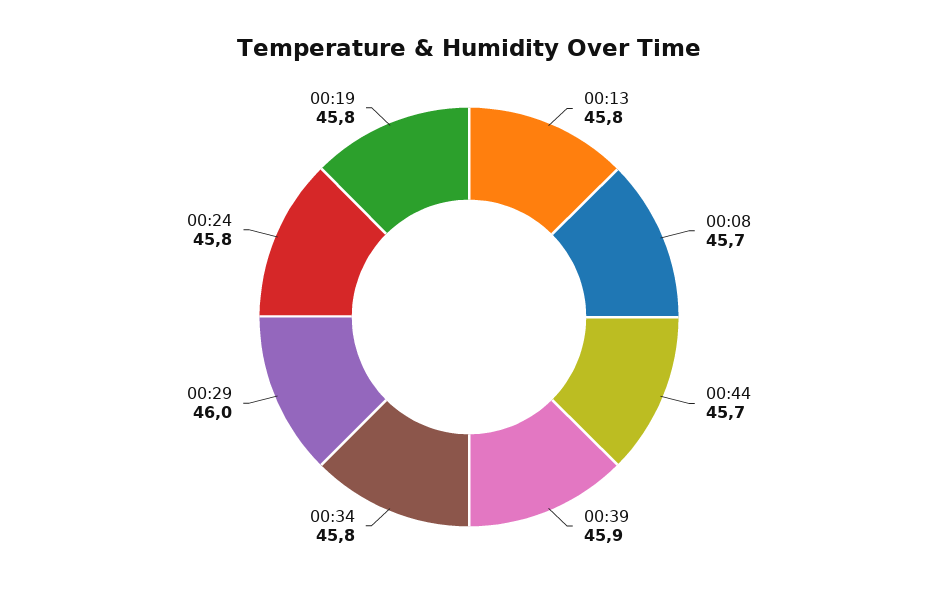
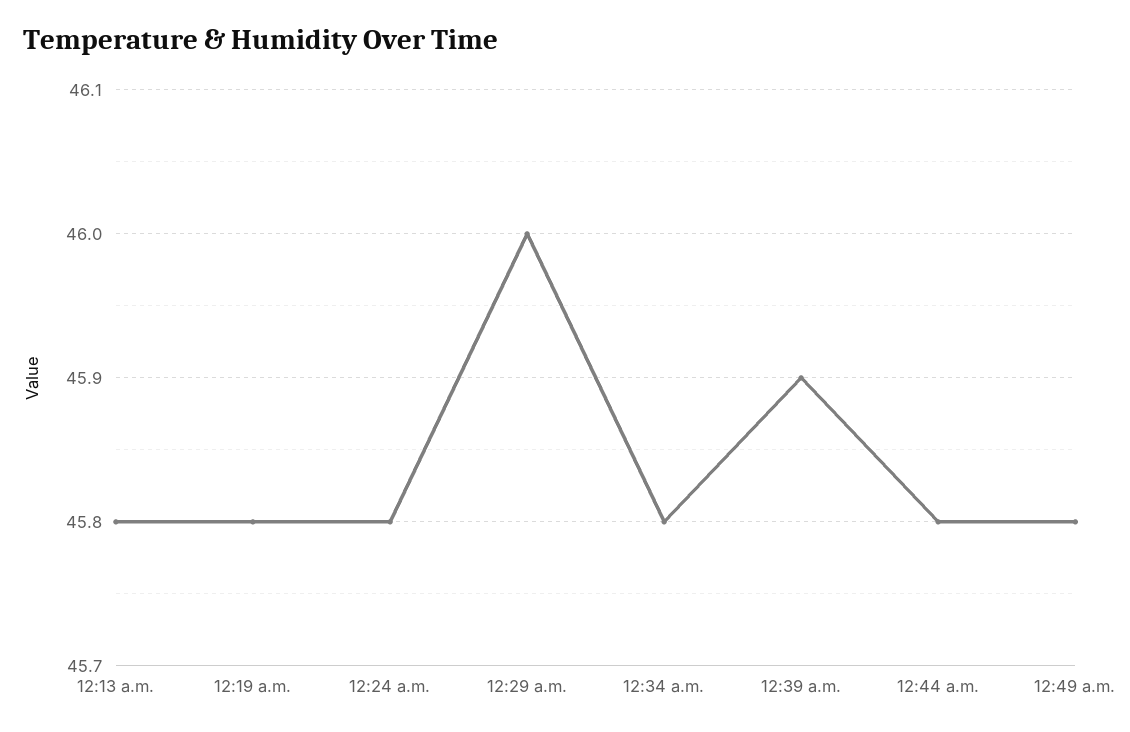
00:08: 45.7 -> none
00:44: 45.7 -> 45.8
12:49 a.m.: none -> 45.8

